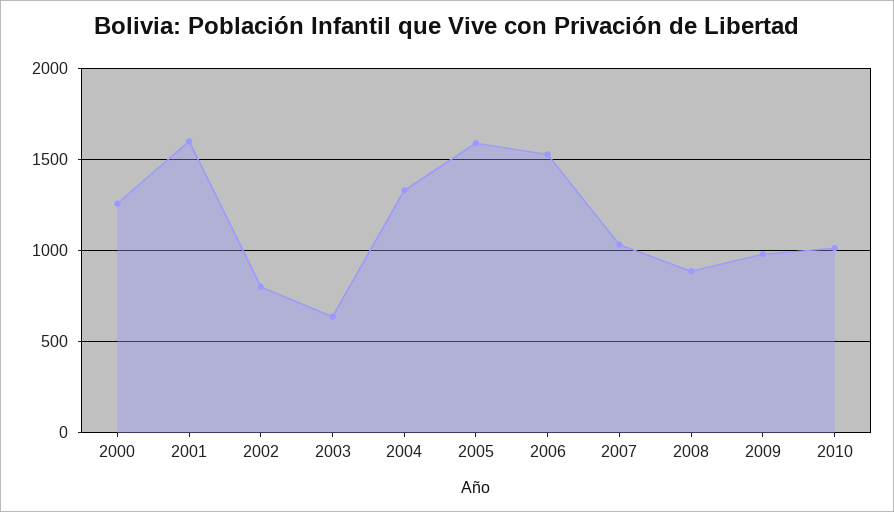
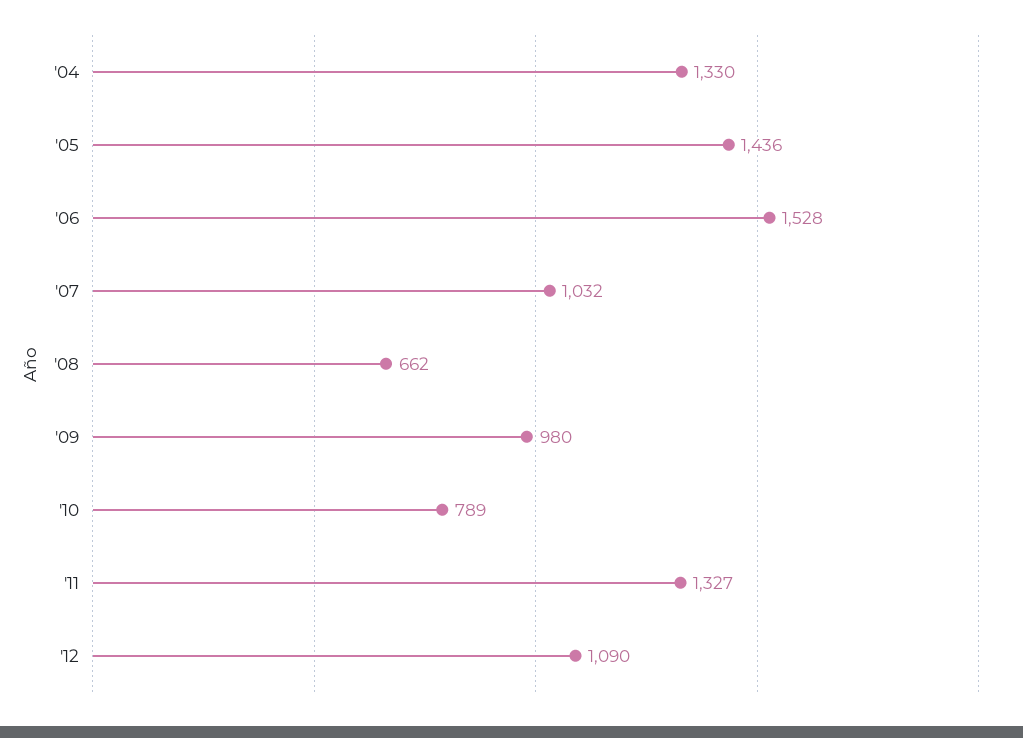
2000: 1250 -> none
2001: 1600 -> none
2002: 800 -> none
2003: 650 -> none
2005: 1600 -> 1436
2008: 900 -> 662
2010: 1000 -> 789
'11: none -> 1327
'12: none -> 1090

